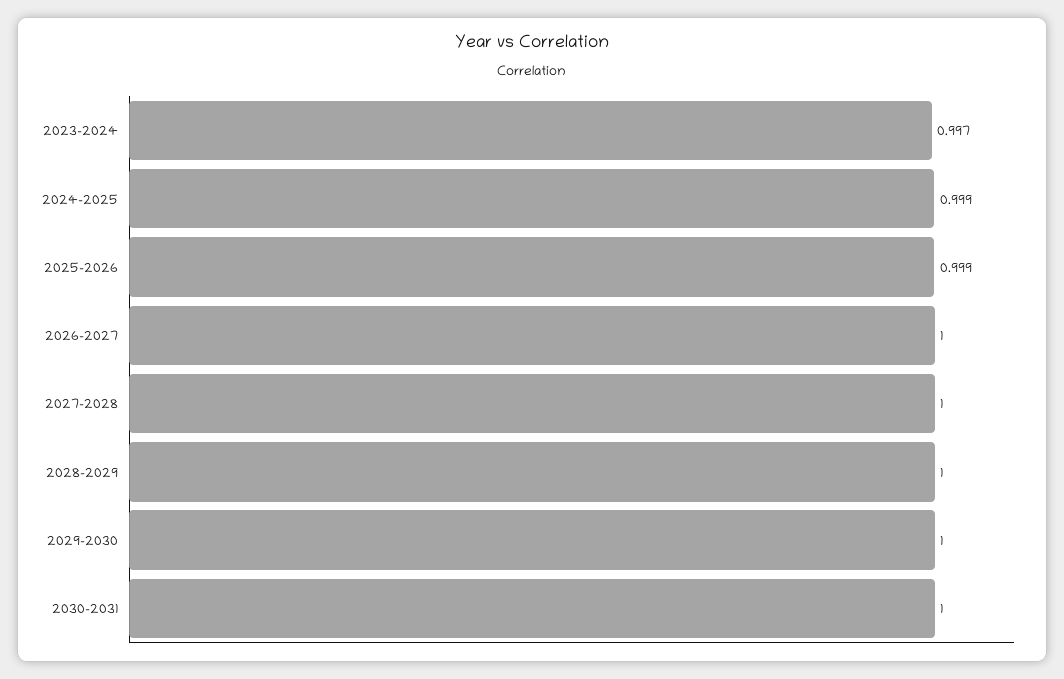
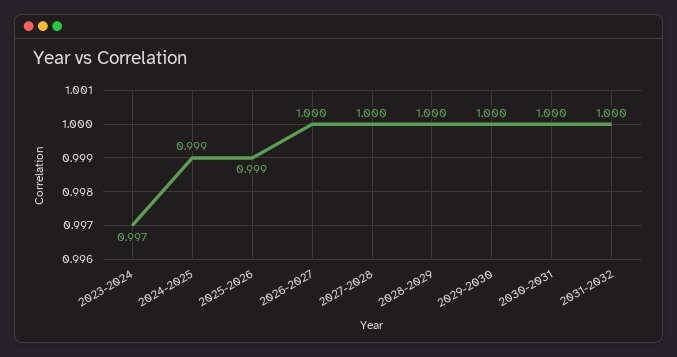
2031-2032: none -> 1

